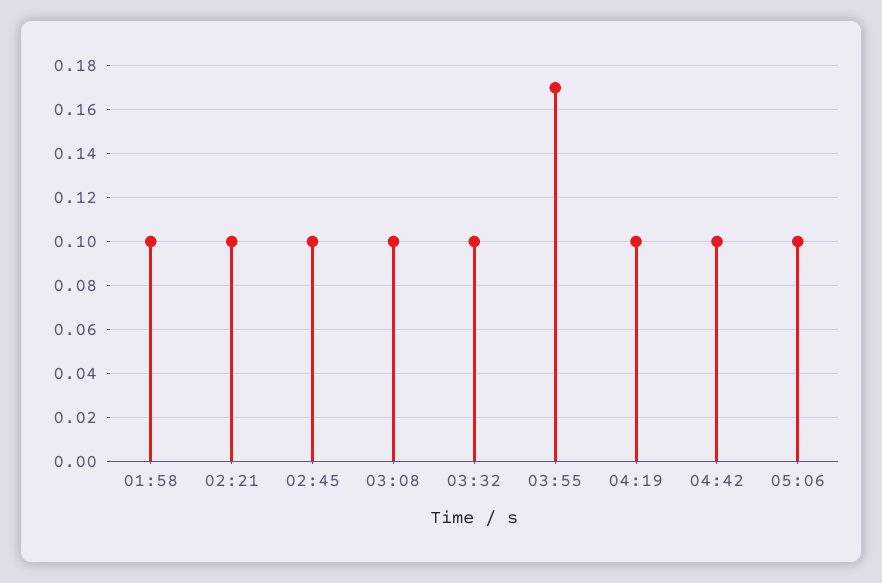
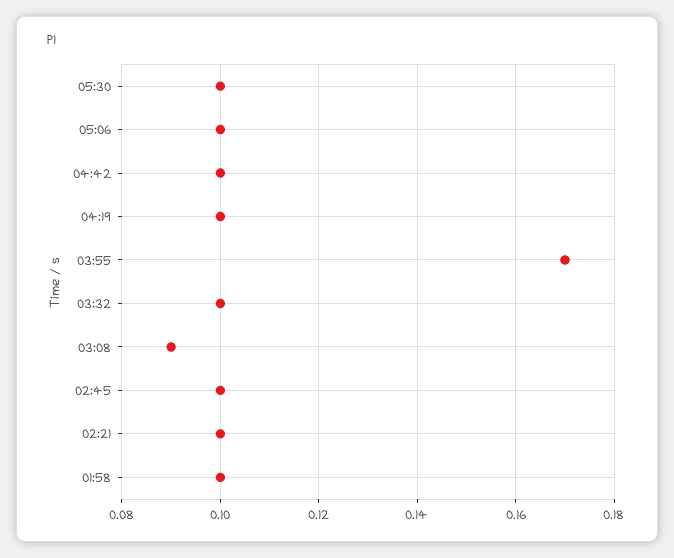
03:08: 0.1 -> 0.09
05:30: none -> 0.1

